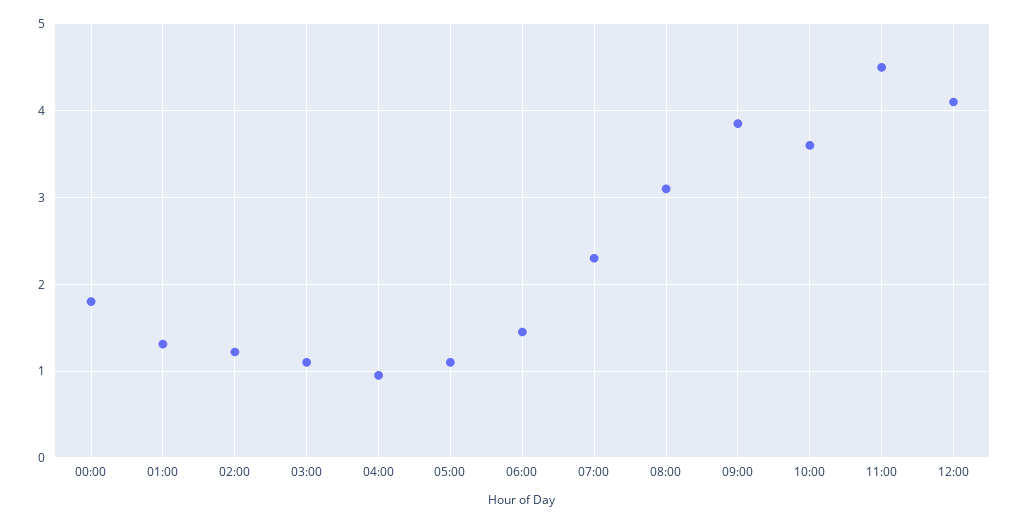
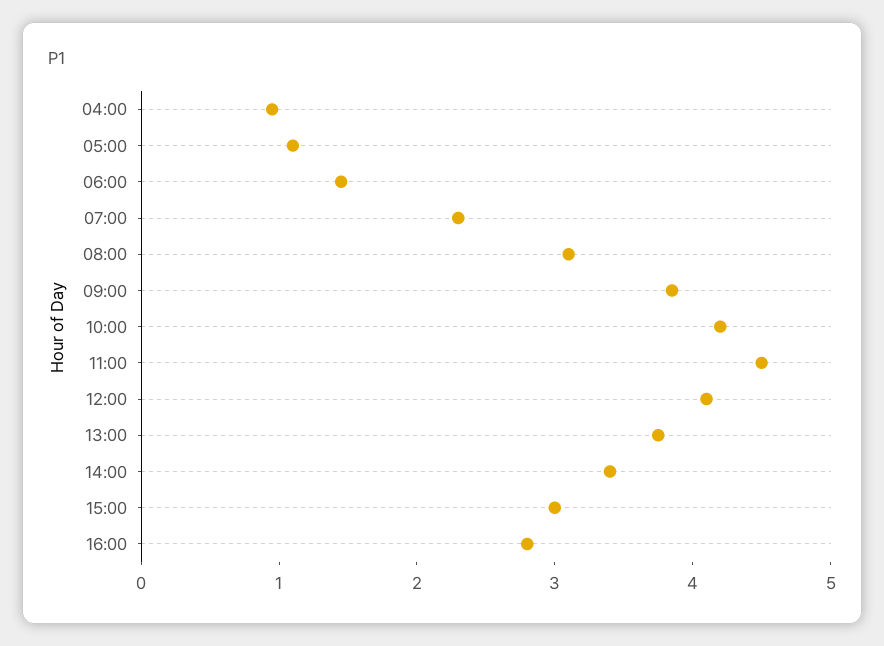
00:00: 1.8 -> none
01:00: 1.3 -> none
02:00: 1.2 -> none
03:00: 1.1 -> none
10:00: 3.6 -> 4.2
13:00: none -> 3.8
14:00: none -> 3.4
15:00: none -> 3
16:00: none -> 2.8

